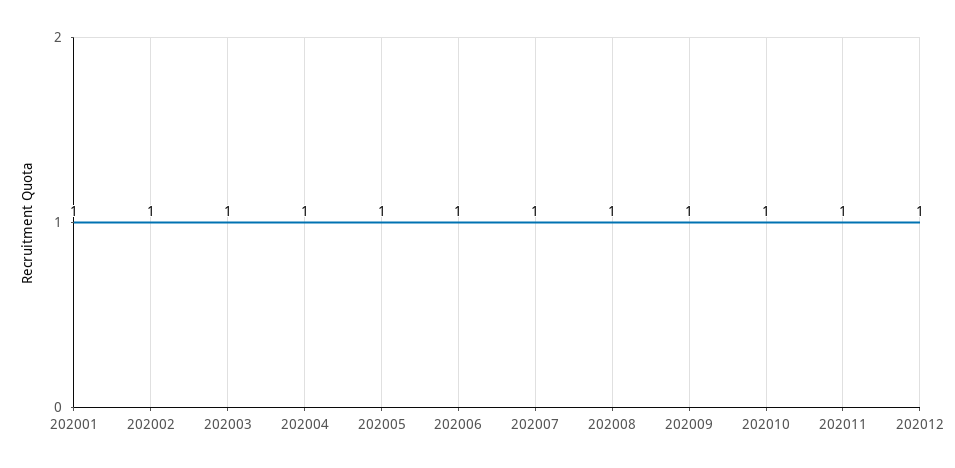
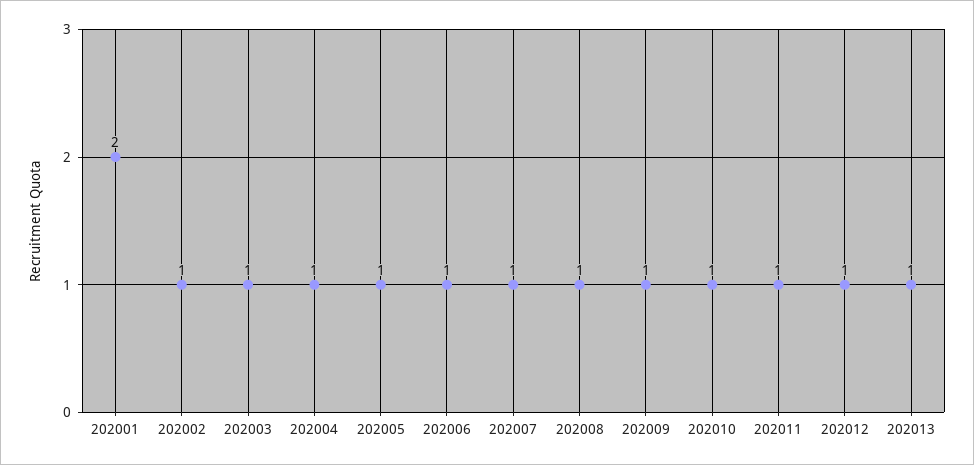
202001: 1 -> 2
202013: none -> 1

